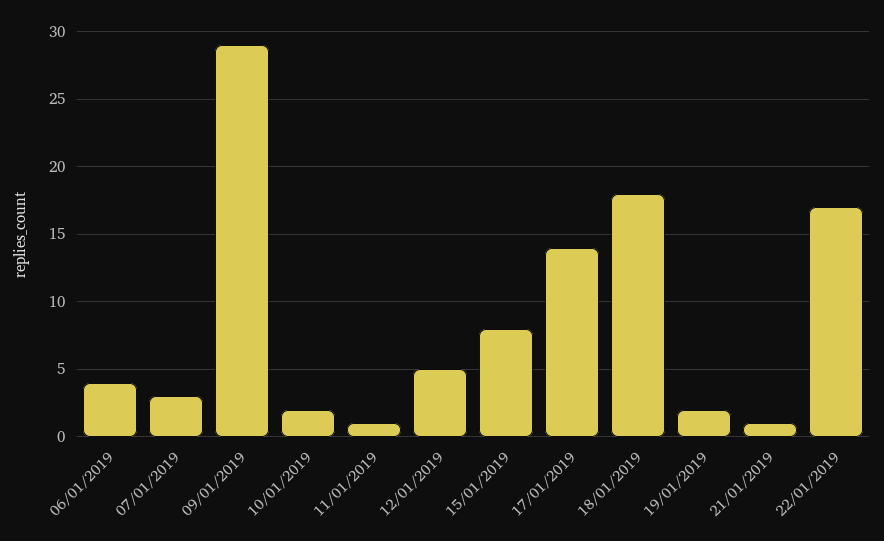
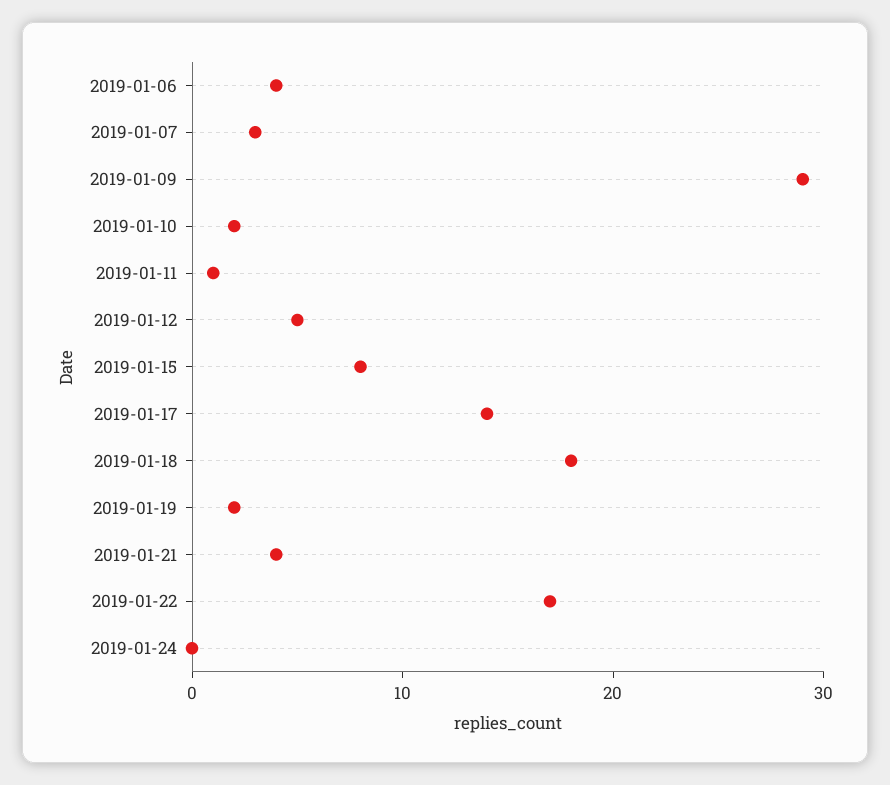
21/01/2019: 1 -> 4
2019-01-24: none -> 0

